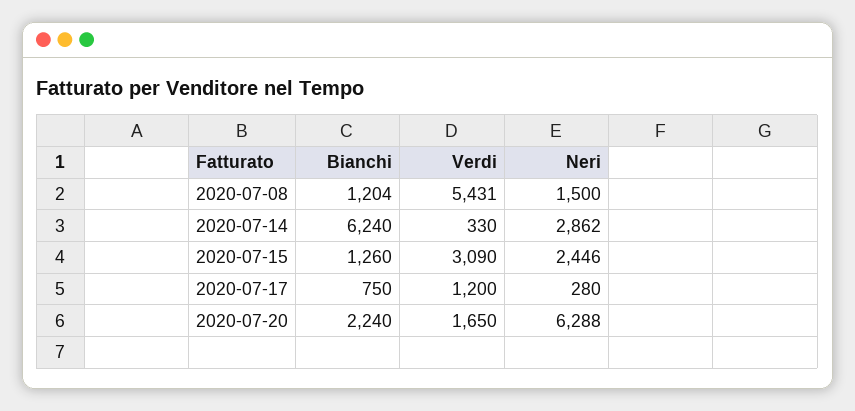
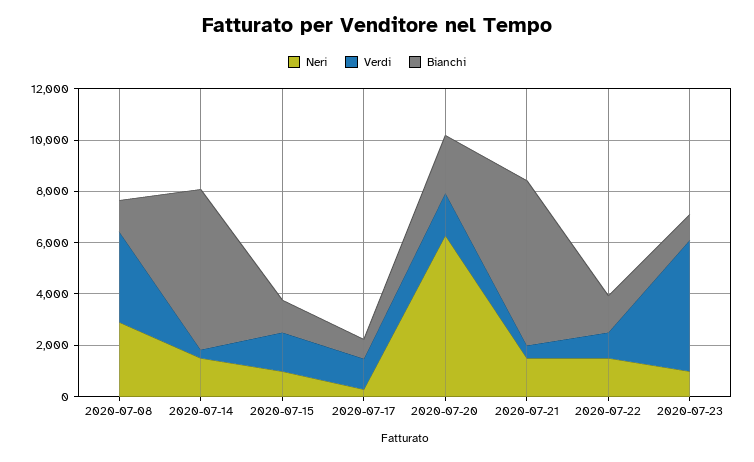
Verdi, 2020-07-08: 5431 -> 3500
Neri, 2020-07-08: 1500 -> 3000
Neri, 2020-07-14: 2862 -> 1500
Verdi, 2020-07-15: 3090 -> 1500
Neri, 2020-07-15: 2446 -> 1000
Neri, 2020-07-21: none -> 1500
Verdi, 2020-07-21: none -> 500
Bianchi, 2020-07-21: none -> 6500
Neri, 2020-07-22: none -> 1500
Verdi, 2020-07-22: none -> 1000
Bianchi, 2020-07-22: none -> 1500
Neri, 2020-07-23: none -> 1000
Verdi, 2020-07-23: none -> 5000
Bianchi, 2020-07-23: none -> 1000

